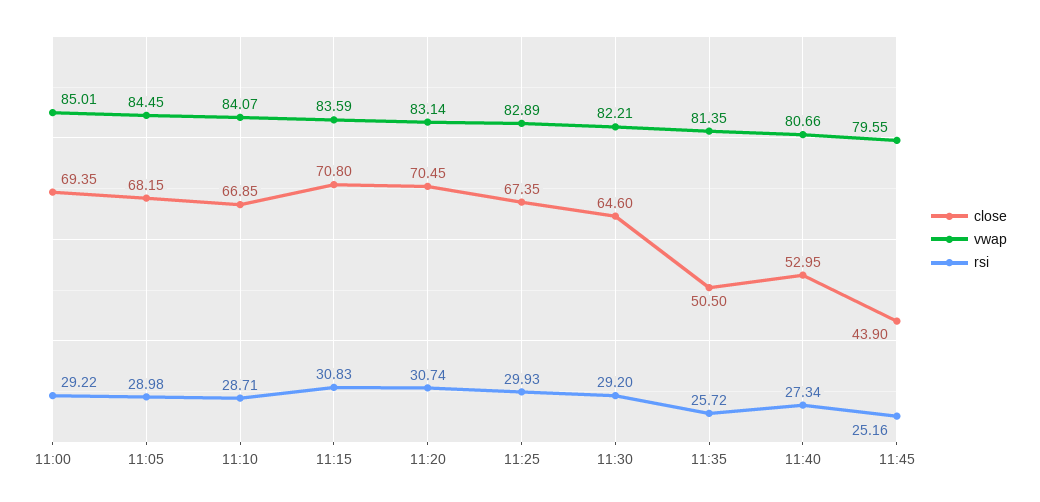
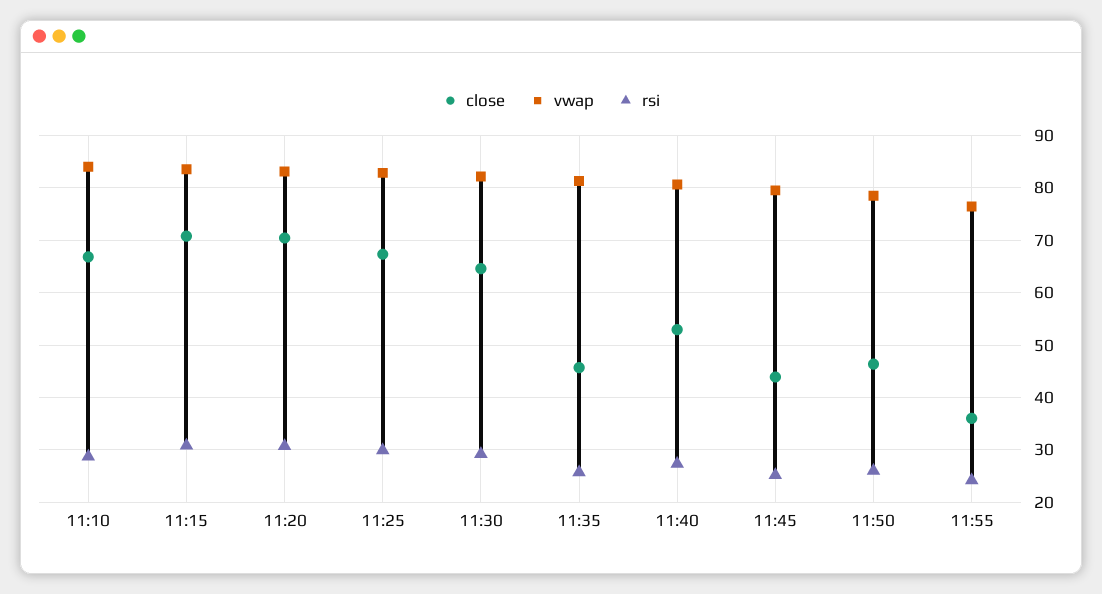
close, 11:00: 69.35 -> none
vwap, 11:00: 85.01 -> none
rsi, 11:00: 29.22 -> none
close, 11:05: 68.15 -> none
vwap, 11:05: 84.45 -> none
rsi, 11:05: 28.98 -> none
close, 11:35: 50.5 -> 46
close, 11:50: none -> 46
vwap, 11:50: none -> 78
rsi, 11:50: none -> 26
close, 11:55: none -> 36
vwap, 11:55: none -> 76
rsi, 11:55: none -> 24

